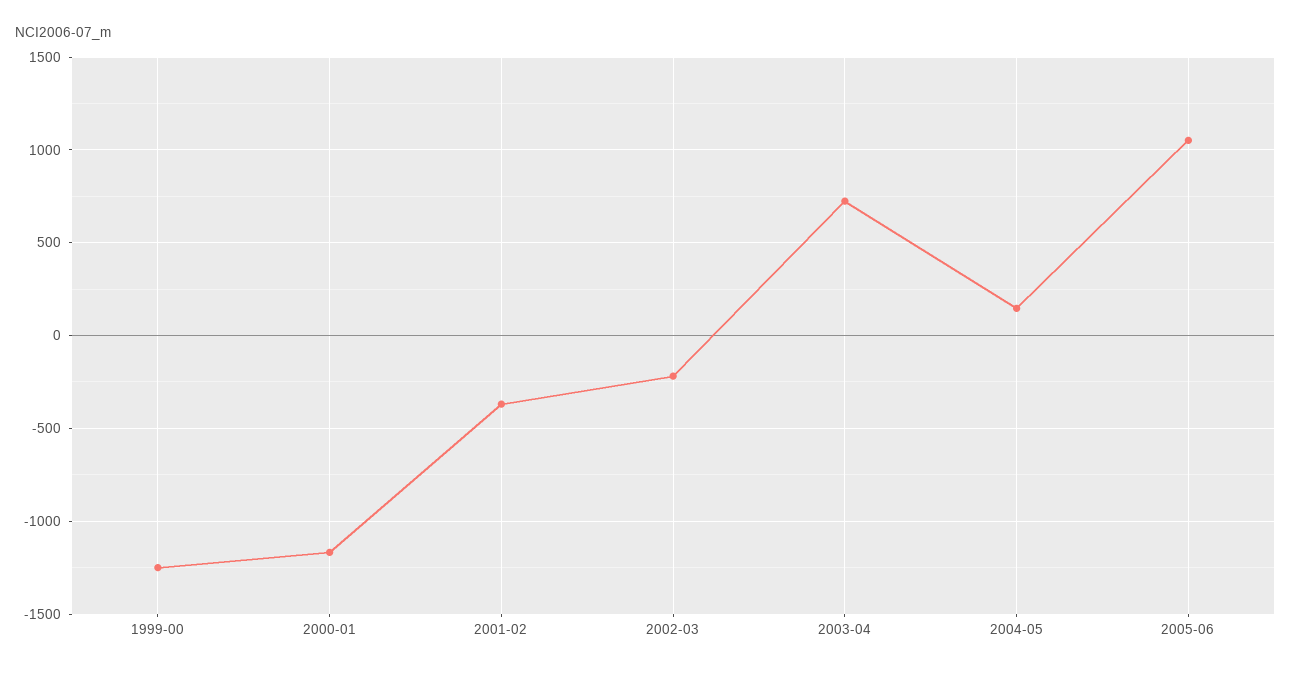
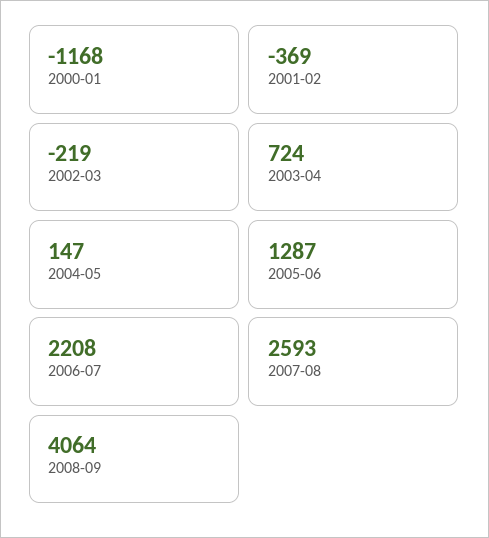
1999-00: -1250 -> none
2005-06: 1050 -> 1287
2006-07: none -> 2208
2007-08: none -> 2593
2008-09: none -> 4064

